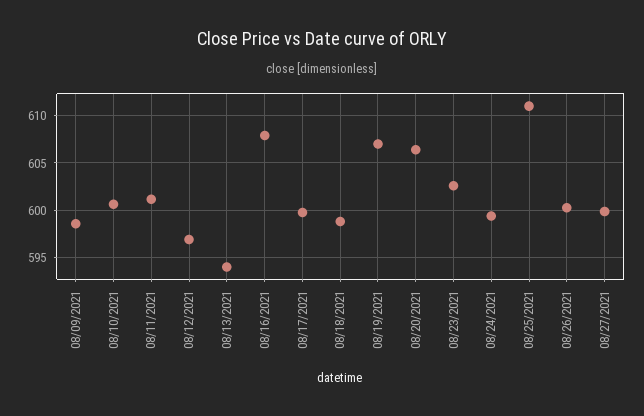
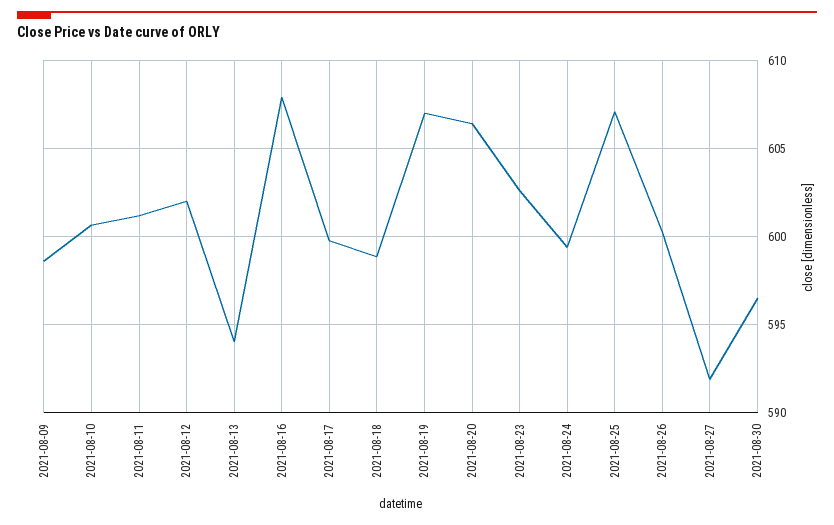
08/12/2021: 597 -> 602
08/25/2021: 611 -> 607
08/27/2021: 600 -> 592
2021-08-30: none -> 596.5

